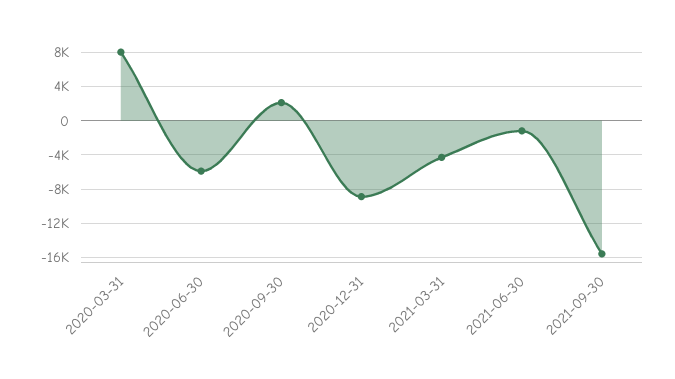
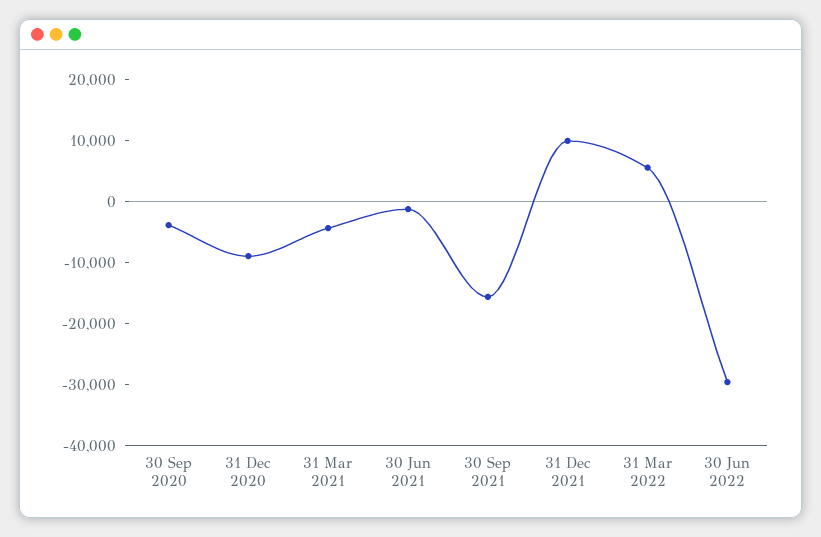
2020-03-31: 8000 -> none
2020-06-30: -6000 -> none
2020-09-30: 2000 -> -4000
31 Dec 2021: none -> 10000
31 Mar 2022: none -> 6000
30 Jun 2022: none -> -30000

